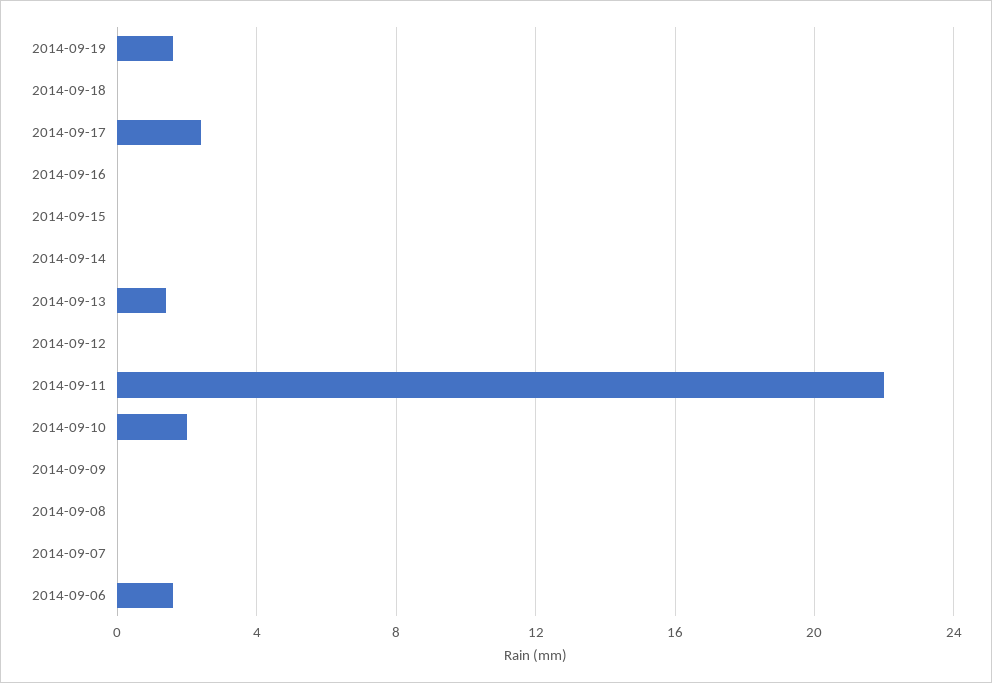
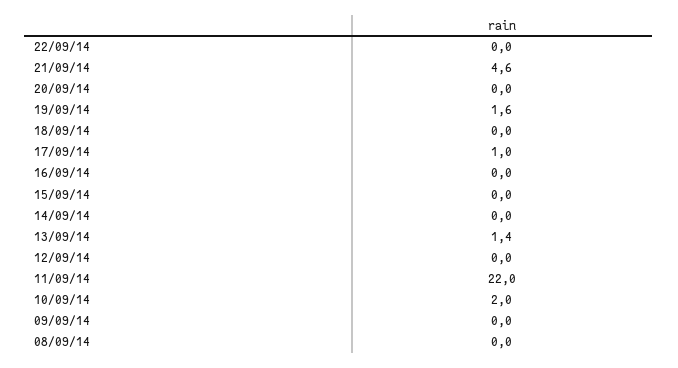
2014-09-17: 2.5 -> 1
2014-09-07: 0 -> none
2014-09-06: 1.5 -> none
22/09/14: none -> 0
21/09/14: none -> 4.6
20/09/14: none -> 0

